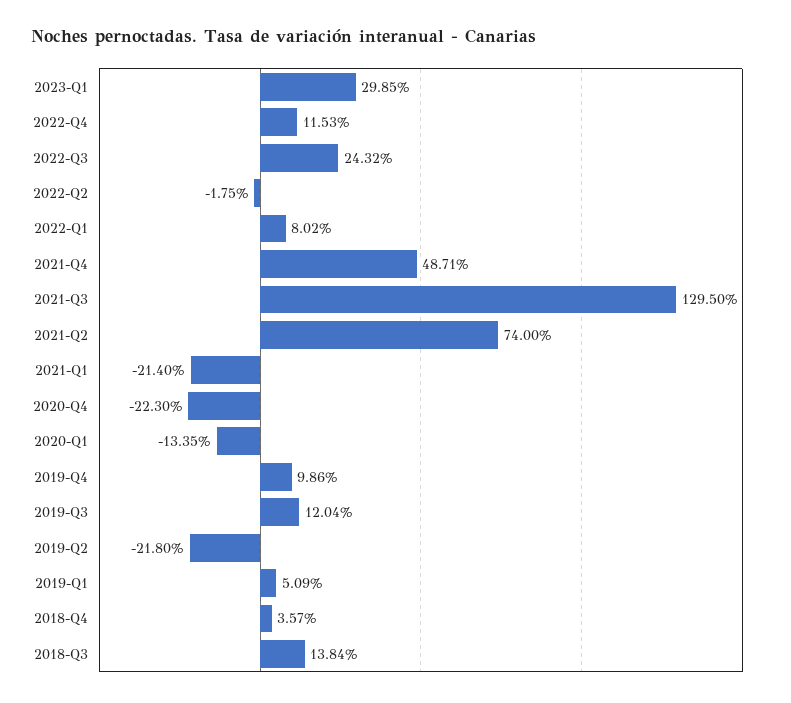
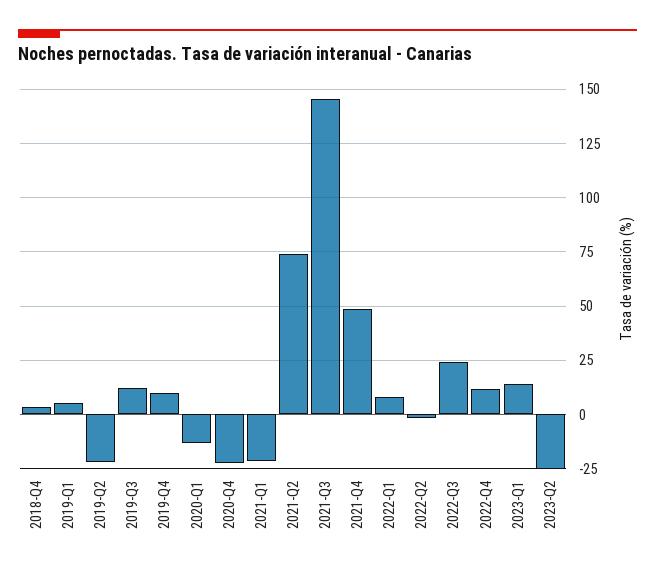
2023-Q1: 29.85 -> 15
2021-Q3: 129.5 -> 145
2018-Q3: 13.84 -> none
2023-Q2: none -> -25

